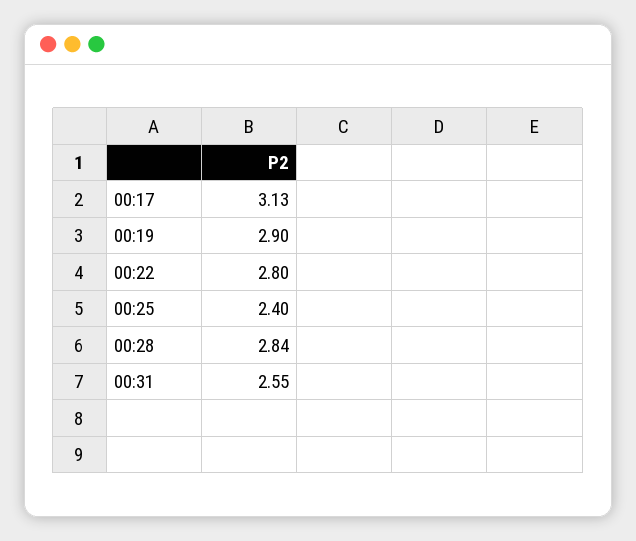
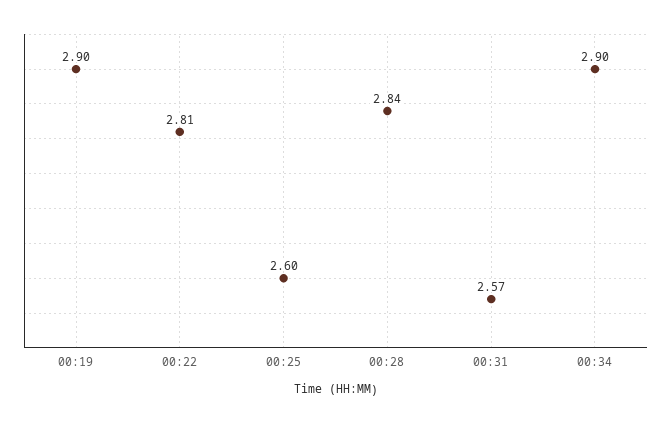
00:17: 3.13 -> none
00:22: 2.8 -> 2.81
00:25: 2.4 -> 2.6
00:31: 2.55 -> 2.57
00:34: none -> 2.9

